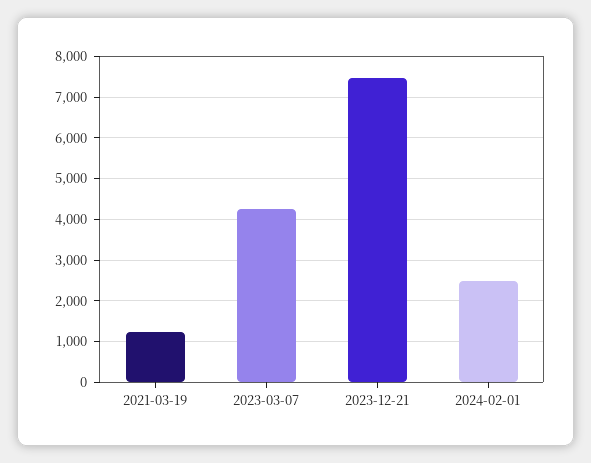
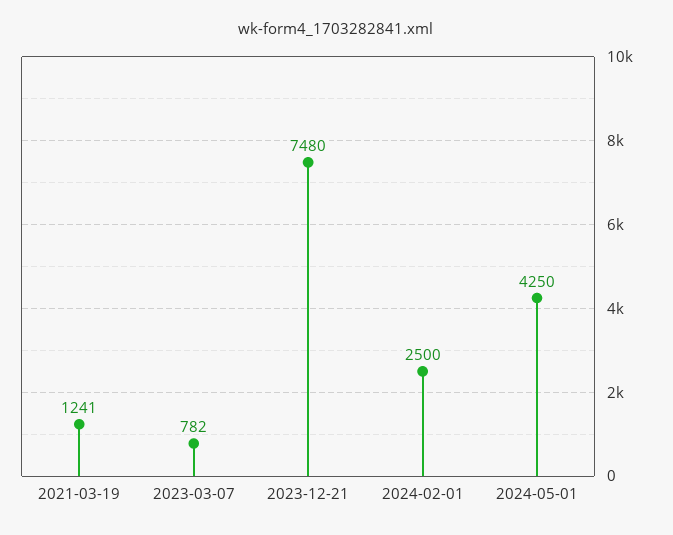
2023-03-07: 4200 -> 782
2024-05-01: none -> 4250

